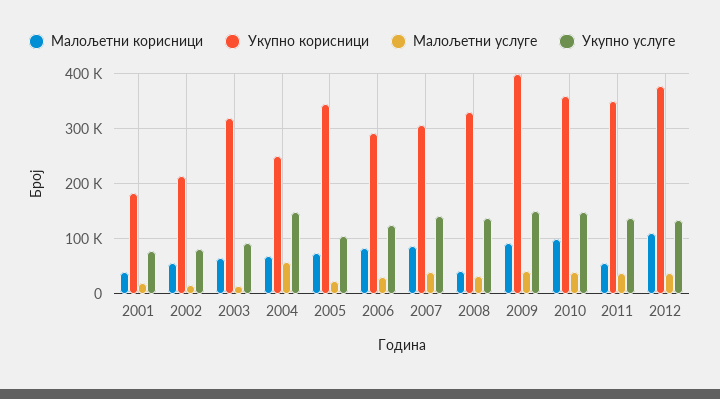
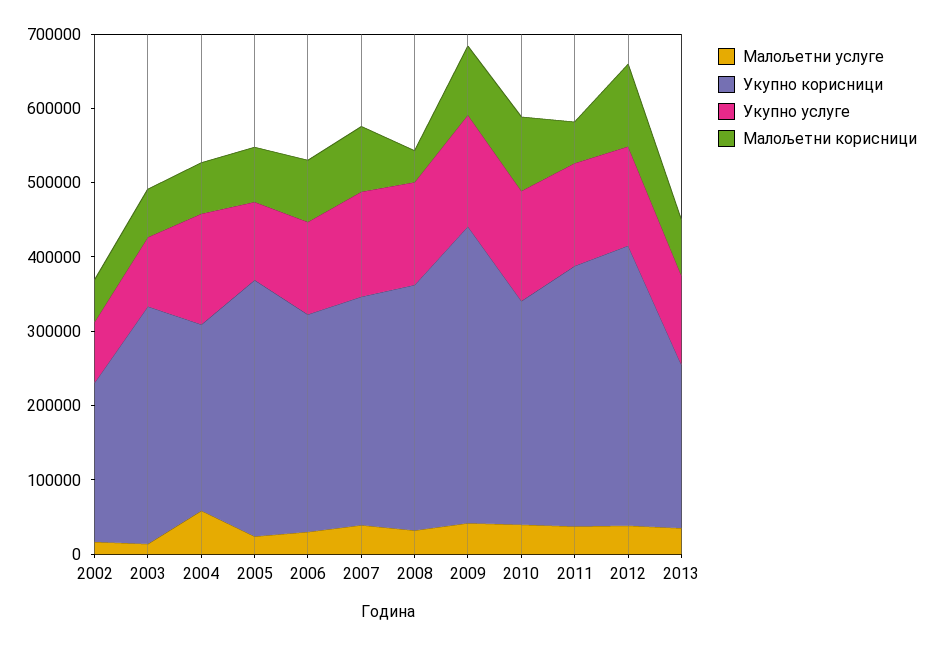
Малољетни корисници, 2001: 40000 -> none
Укупно корисници, 2001: 180000 -> none
Малољетни услуге, 2001: 20000 -> none
Укупно услуге, 2001: 80000 -> none
Укупно корисници, 2010: 360000 -> 300000
Малољетни услуге, 2013: none -> 40000
Укупно корисници, 2013: none -> 220000
Укупно услуге, 2013: none -> 120000
Малољетни корисници, 2013: none -> 80000

